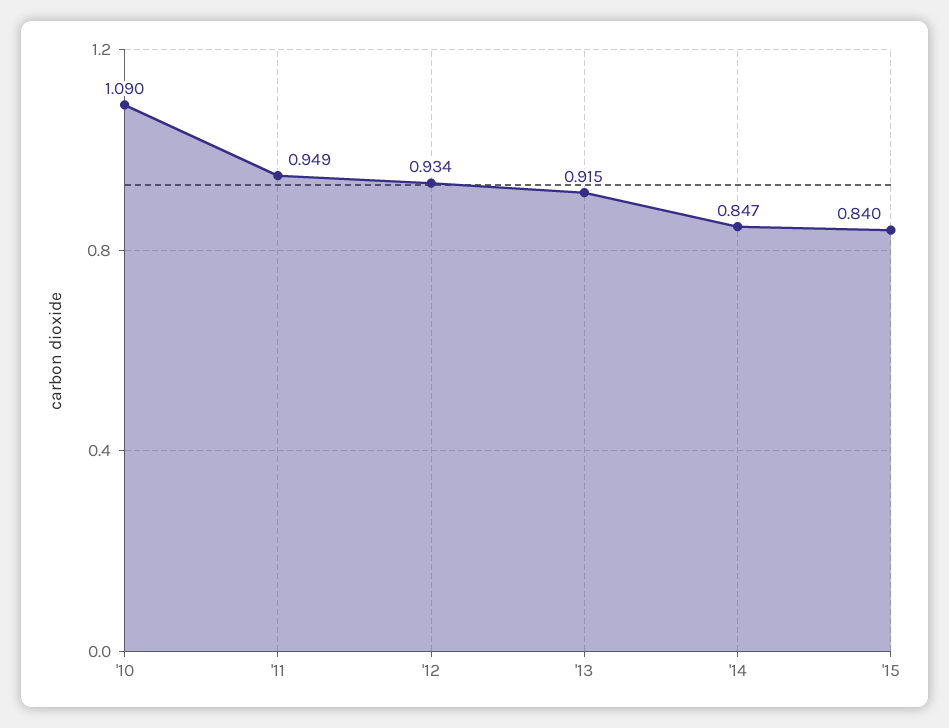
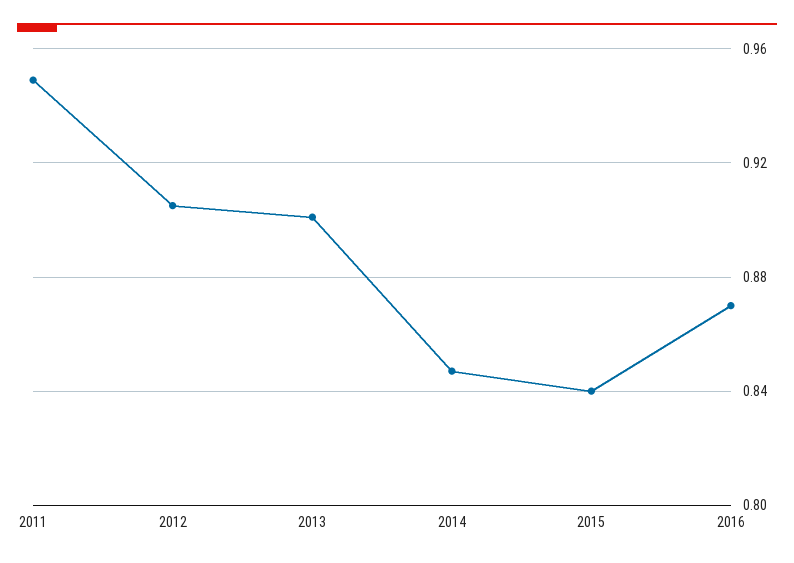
'10: 1.09 -> none
'12: 0.934 -> 0.905
'13: 0.915 -> 0.9
2016: none -> 0.87

